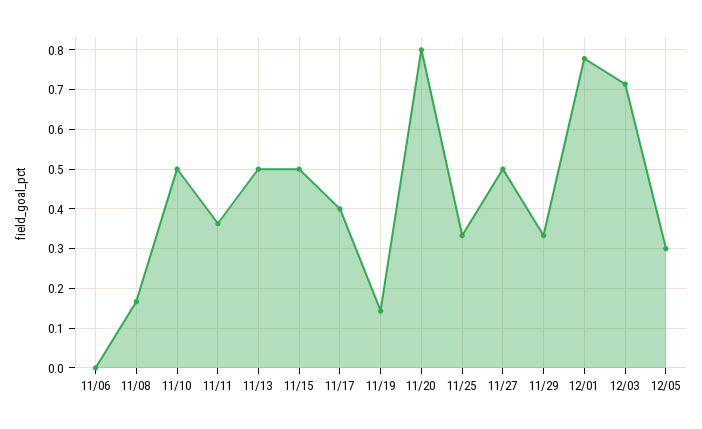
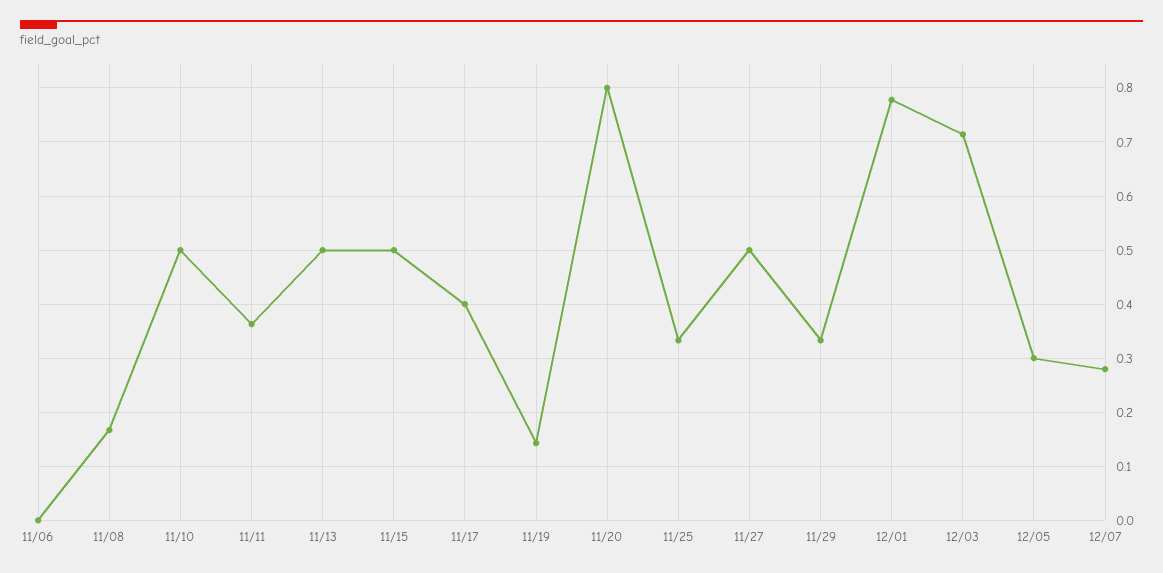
12/07: none -> 0.28

